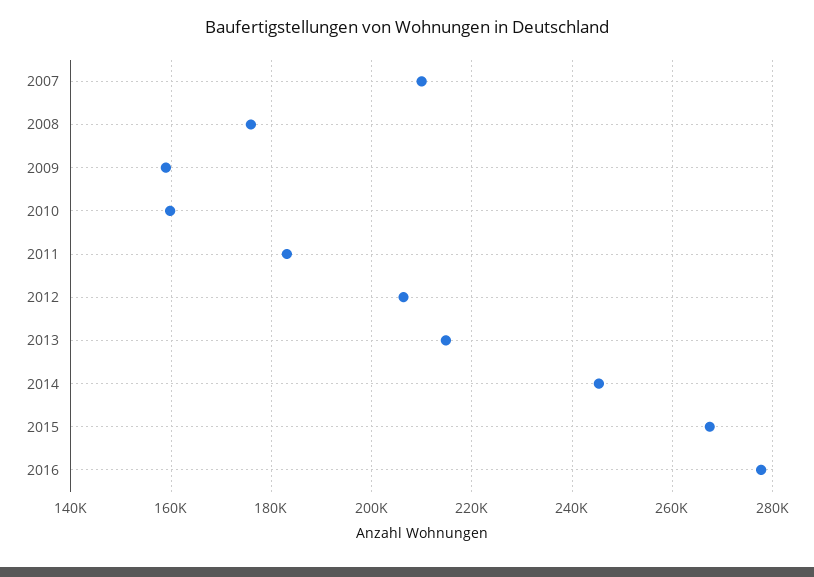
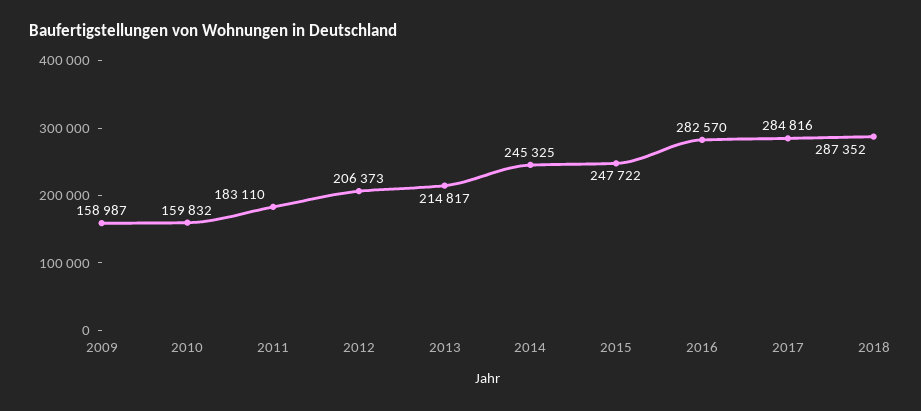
2007: 210000 -> none
2008: 176000 -> none
2015: 268000 -> 247722
2016: 278000 -> 282570
2017: none -> 284816
2018: none -> 287352

